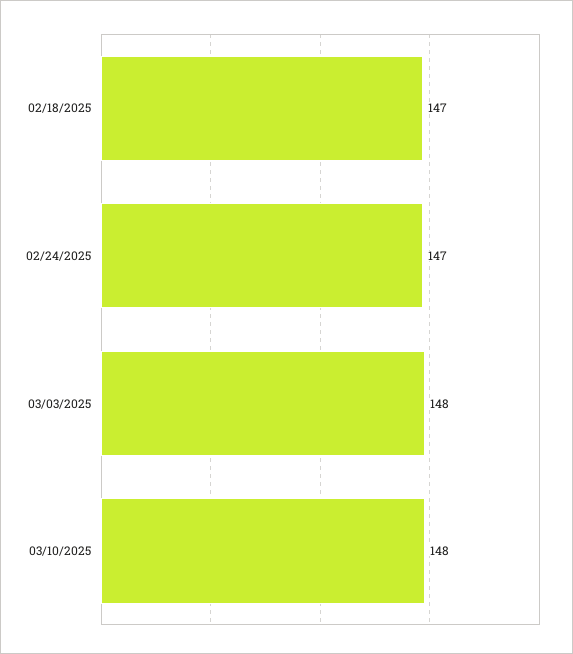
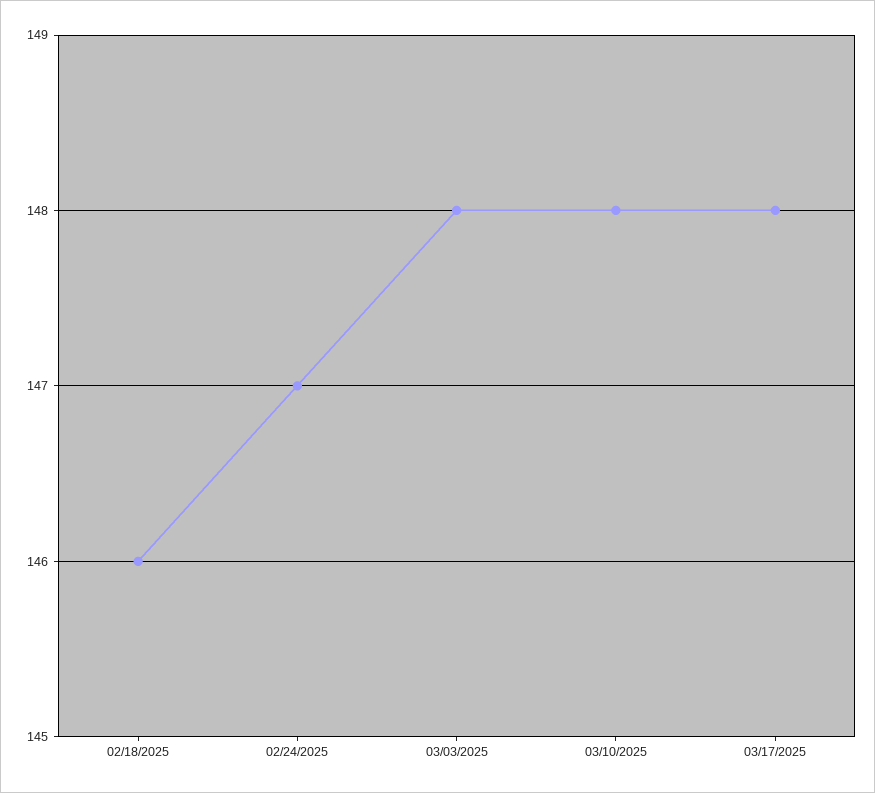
02/18/2025: 147 -> 146
03/17/2025: none -> 148

